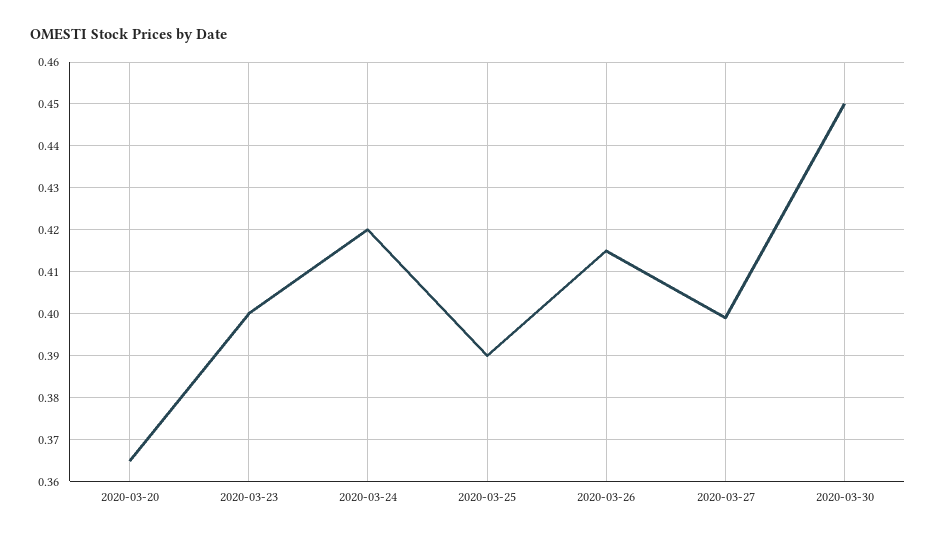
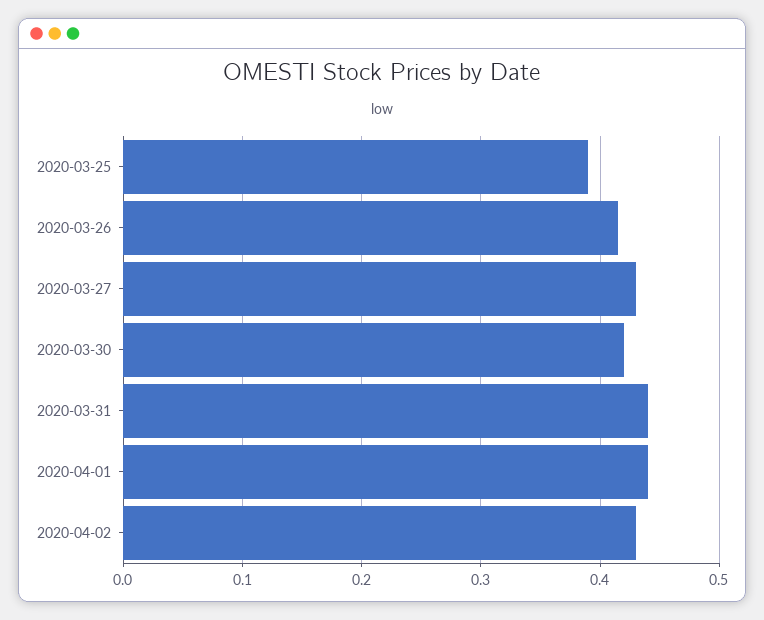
2020-03-20: 0.365 -> none
2020-03-23: 0.4 -> none
2020-03-24: 0.42 -> none
2020-03-27: 0.4 -> 0.43
2020-03-30: 0.45 -> 0.42
2020-03-31: none -> 0.44
2020-04-01: none -> 0.44
2020-04-02: none -> 0.43

